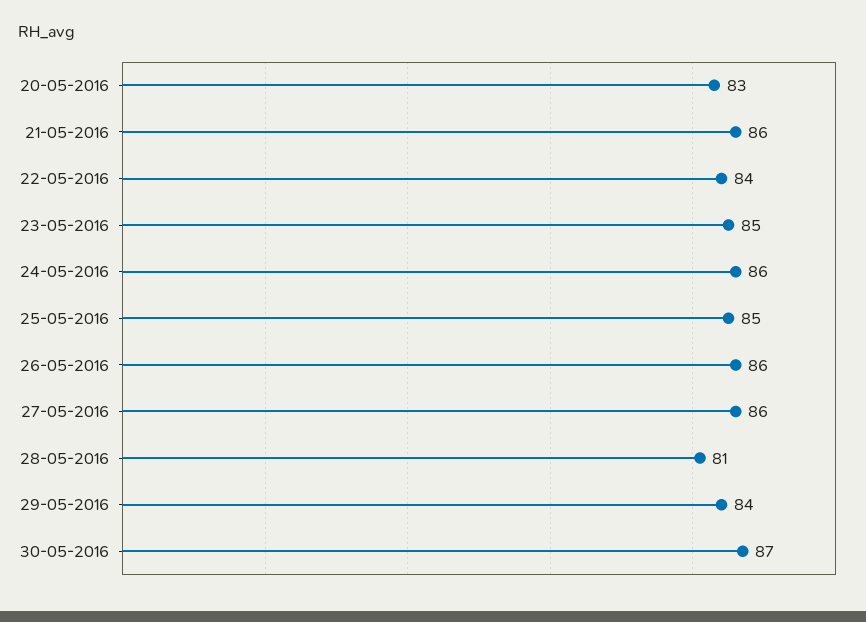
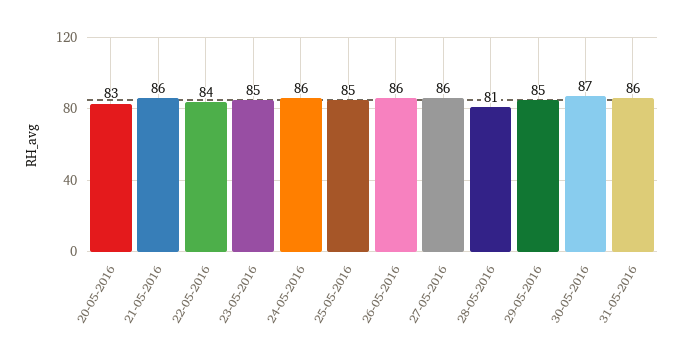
29-05-2016: 84 -> 85
31-05-2016: none -> 86

